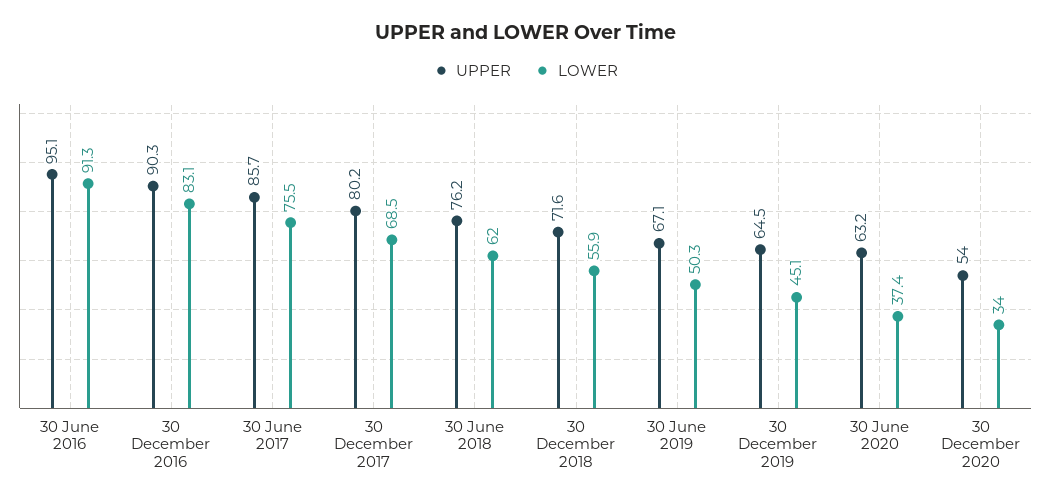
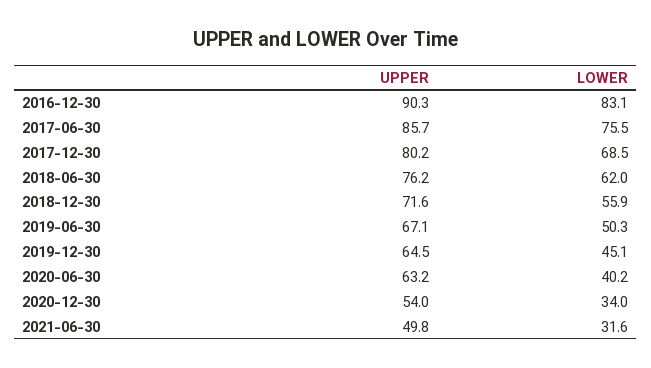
UPPER, 30 June 2016: 95.1 -> none
LOWER, 30 June 2016: 91.3 -> none
LOWER, 30 June 2020: 37.4 -> 40.2
UPPER, 2021-06-30: none -> 49.8
LOWER, 2021-06-30: none -> 31.6

